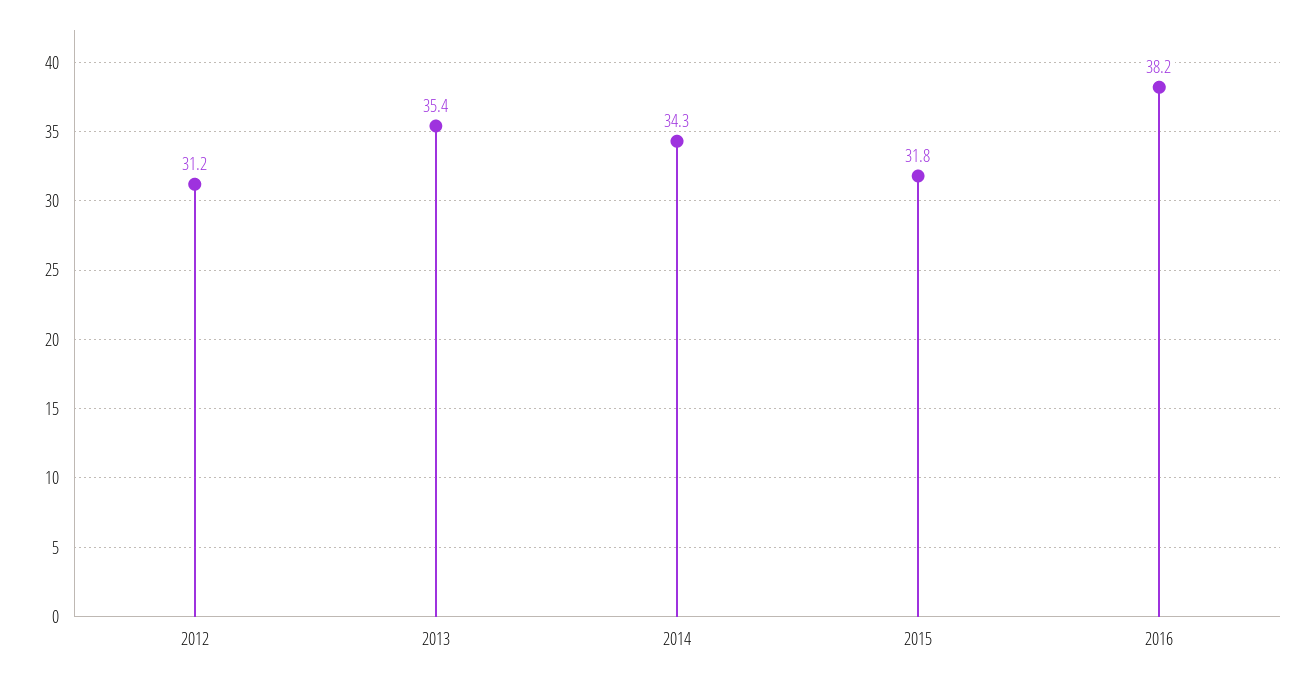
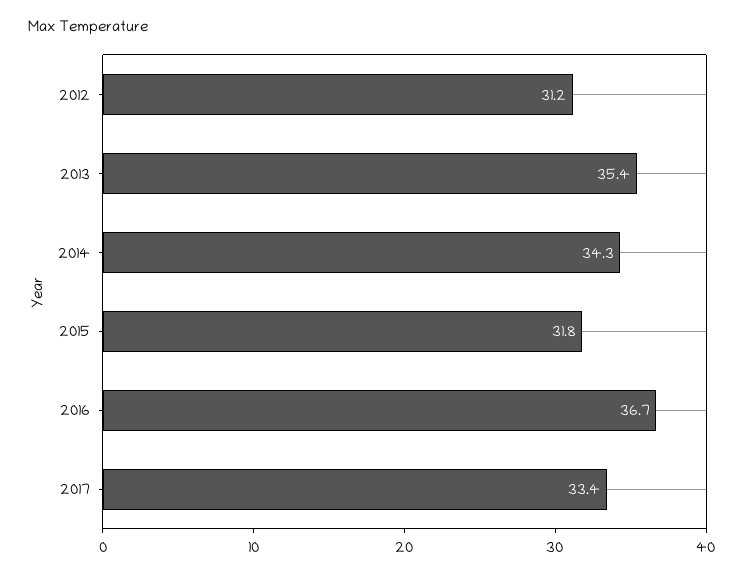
2016: 38.2 -> 36.7
2017: none -> 33.4

